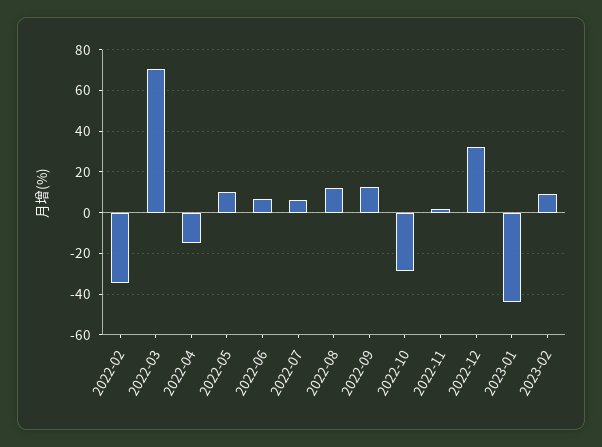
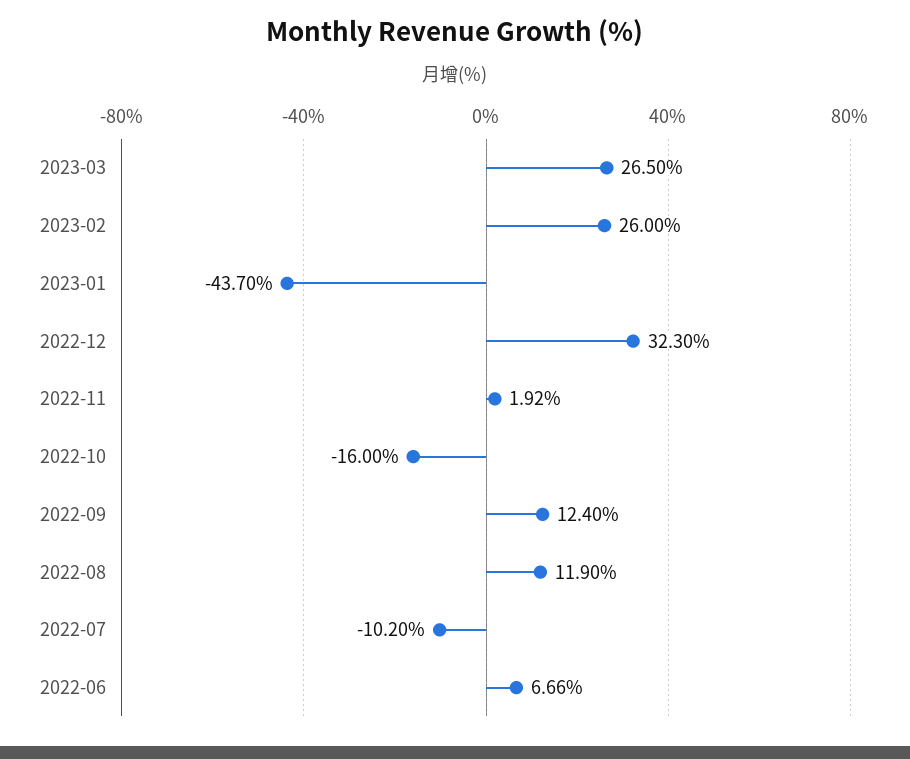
2022-02: -35 -> none
2022-03: 70 -> none
2022-04: -15 -> none
2022-05: 10 -> none
2022-07: 5 -> -10.2
2022-10: -30 -> -16
2023-02: 10 -> 26
2023-03: none -> 26.5

